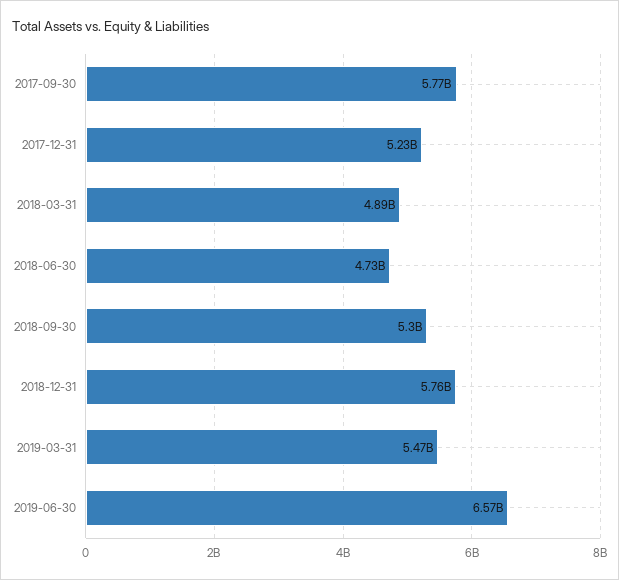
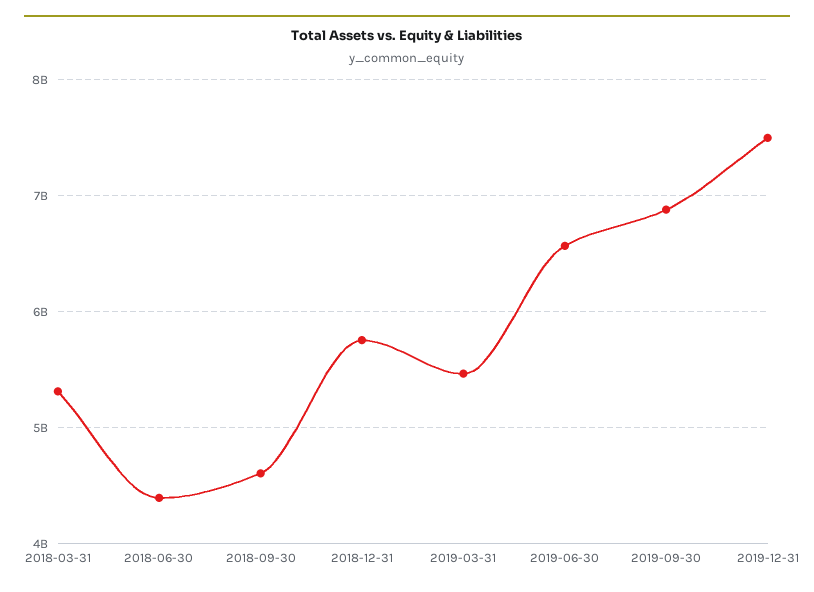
2017-09-30: 5770000000 -> none
2017-12-31: 5230000000 -> none
2018-03-31: 4890000000 -> 5300000000
2018-06-30: 4730000000 -> 4400000000
2018-09-30: 5300000000 -> 4600000000
2019-09-30: none -> 6900000000
2019-12-31: none -> 7500000000

